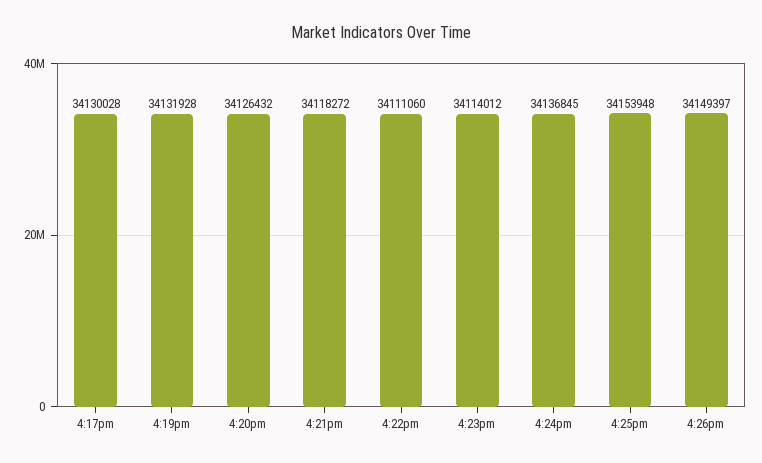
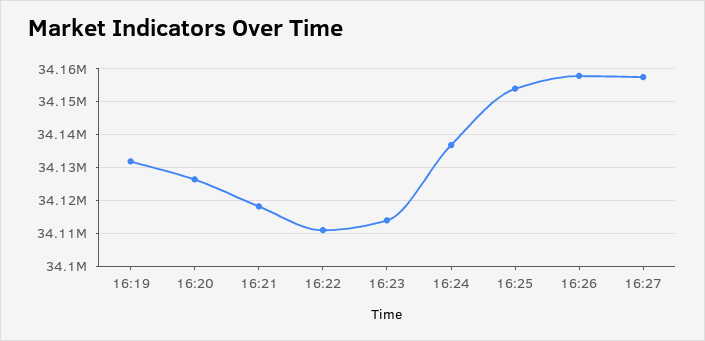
4:17pm: 34130028 -> none
4:26pm: 34149397 -> 34158000
16:27: none -> 34158000

